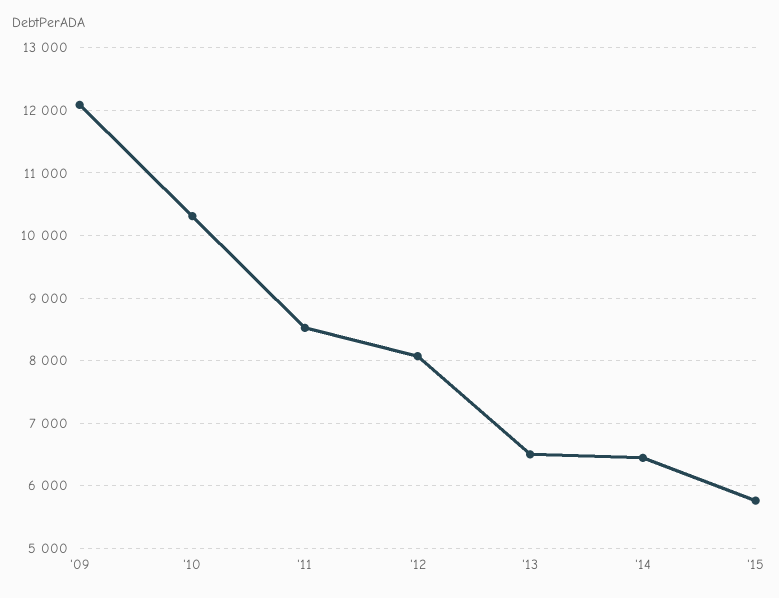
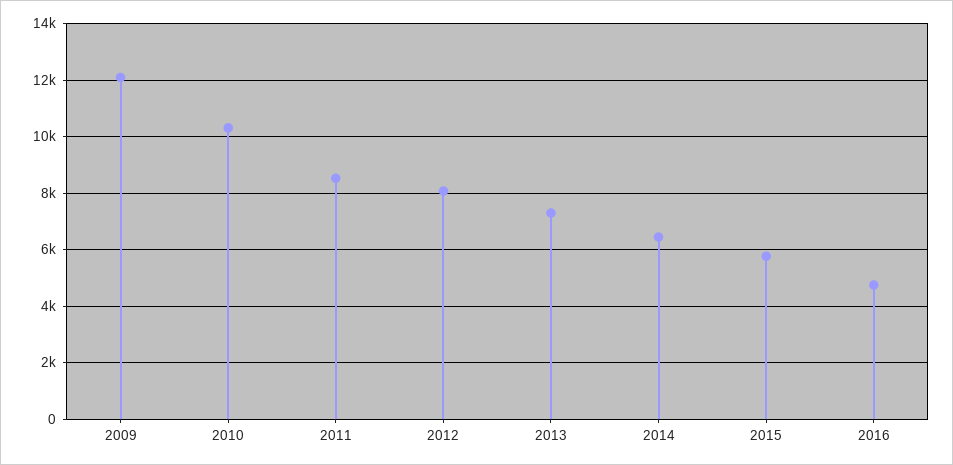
'13: 6500 -> 7250
2016: none -> 4750

